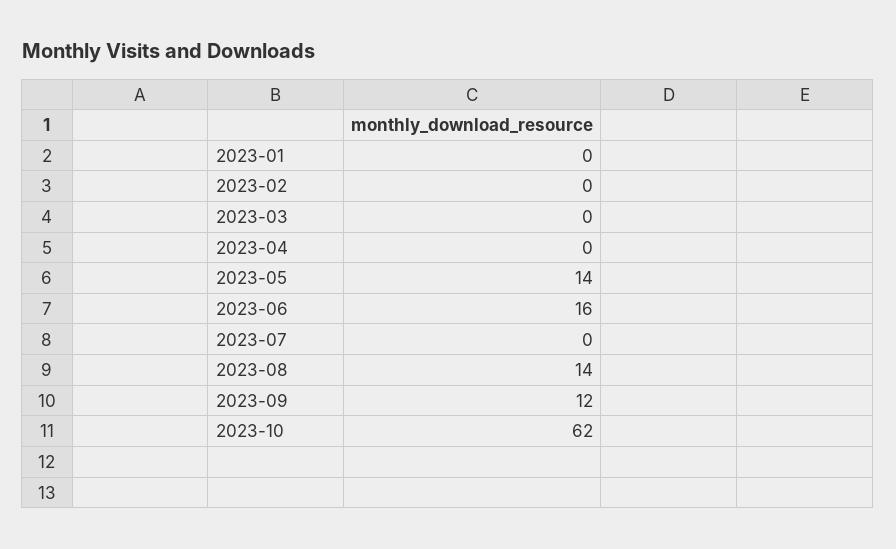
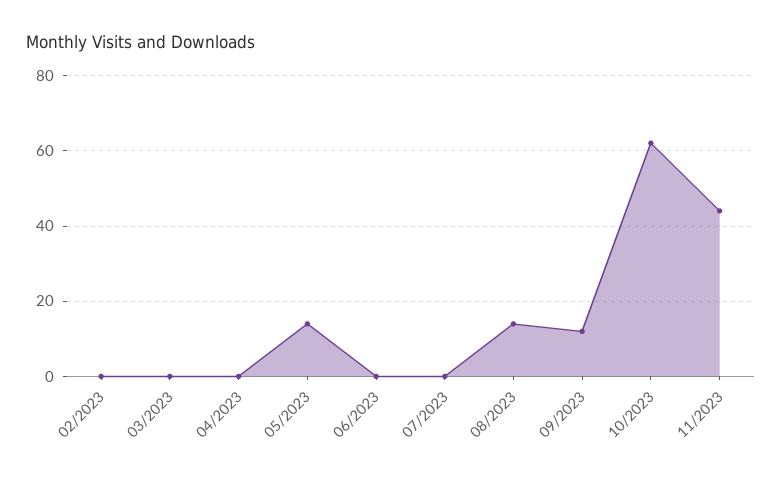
2023-01: 0 -> none
2023-06: 16 -> 0
11/2023: none -> 45

